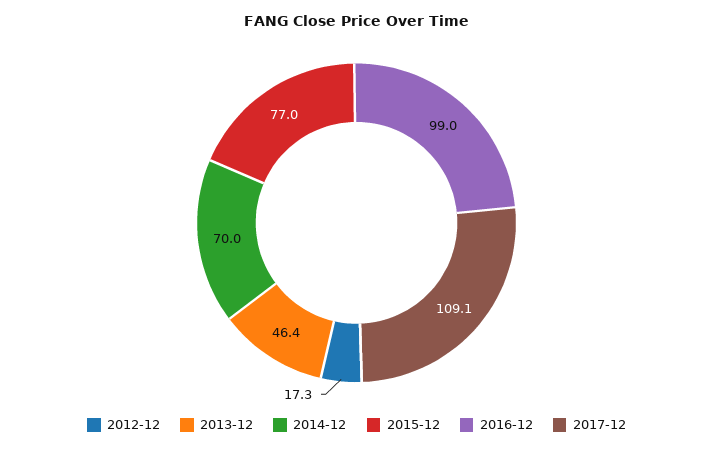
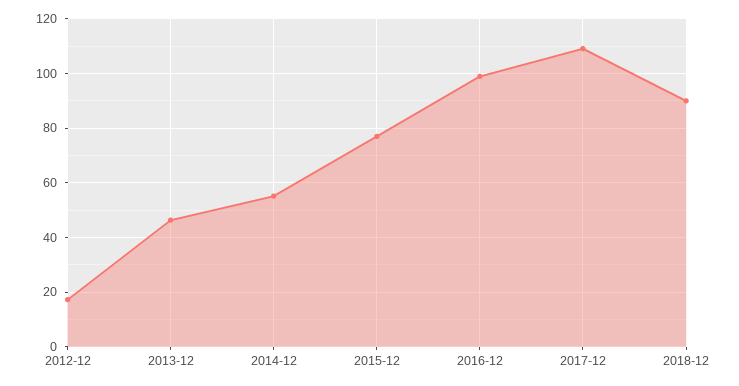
2014-12: 70 -> 55
2018-12: none -> 90

